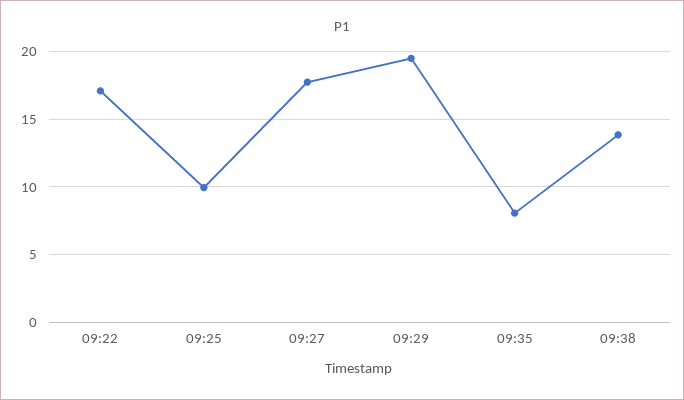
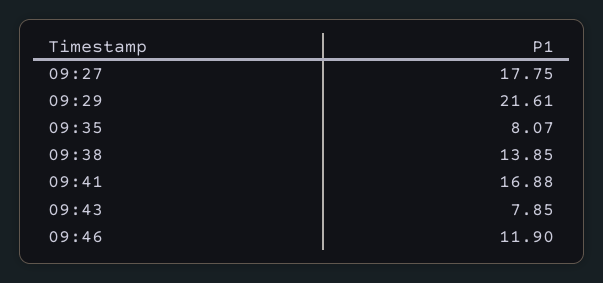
09:22: 17 -> none
09:25: 10 -> none
09:29: 19.5 -> 21.61
09:41: none -> 16.88
09:43: none -> 7.85
09:46: none -> 11.9

